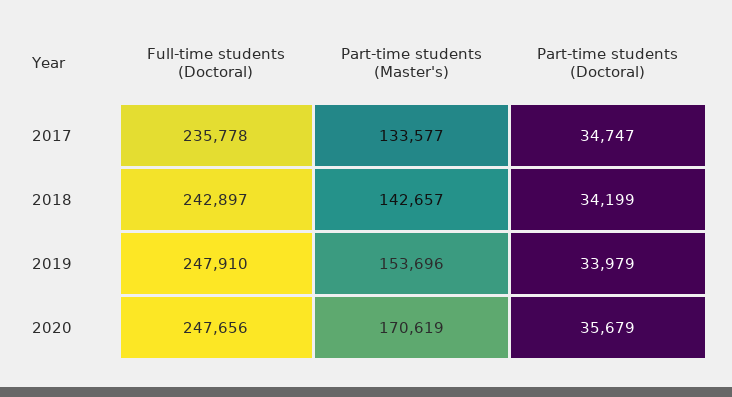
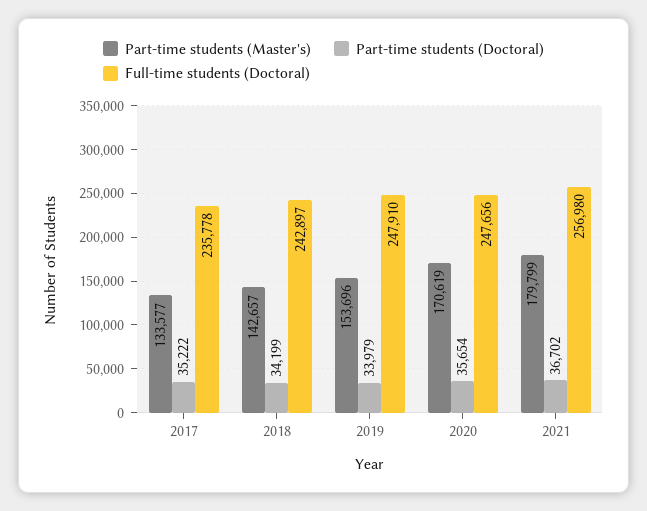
Part-time students (Doctoral), 2017: 34747 -> 35222
Part-time students (Doctoral), 2020: 35679 -> 35654
Part-time students (Master's), 2021: none -> 179799
Part-time students (Doctoral), 2021: none -> 36702
Full-time students (Doctoral), 2021: none -> 256980

